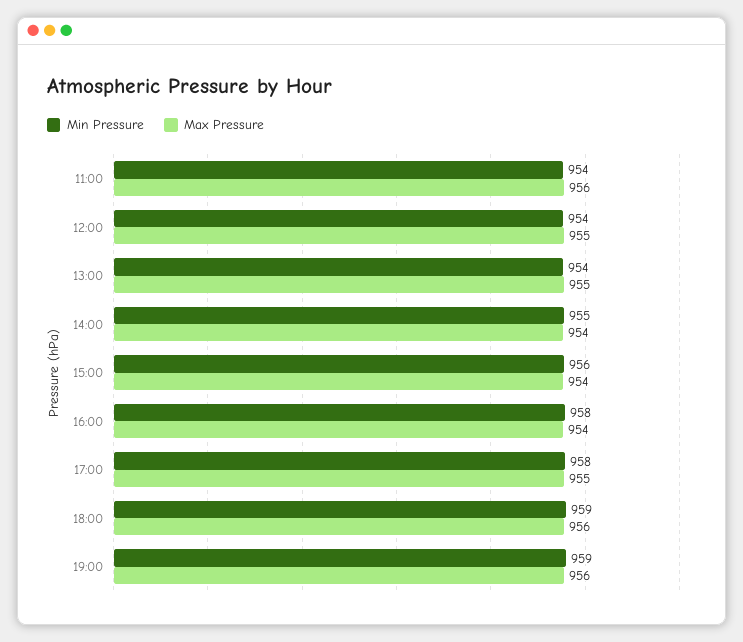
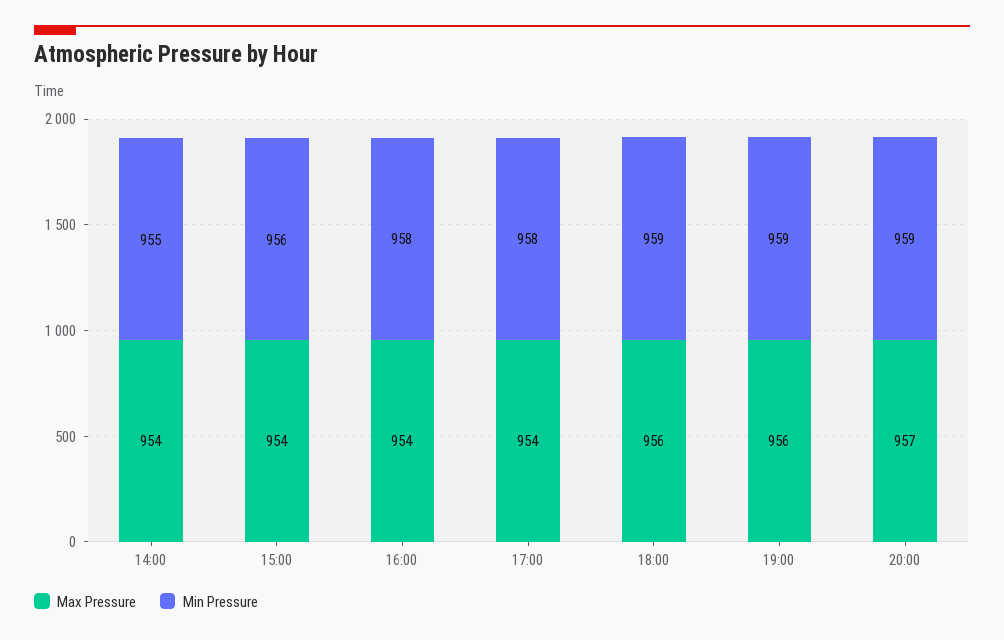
Min Pressure, 11:00: 954 -> none
Max Pressure, 11:00: 956 -> none
Min Pressure, 12:00: 954 -> none
Max Pressure, 12:00: 955 -> none
Min Pressure, 13:00: 954 -> none
Max Pressure, 13:00: 955 -> none
Max Pressure, 17:00: 955 -> 954
Max Pressure, 20:00: none -> 957
Min Pressure, 20:00: none -> 959

